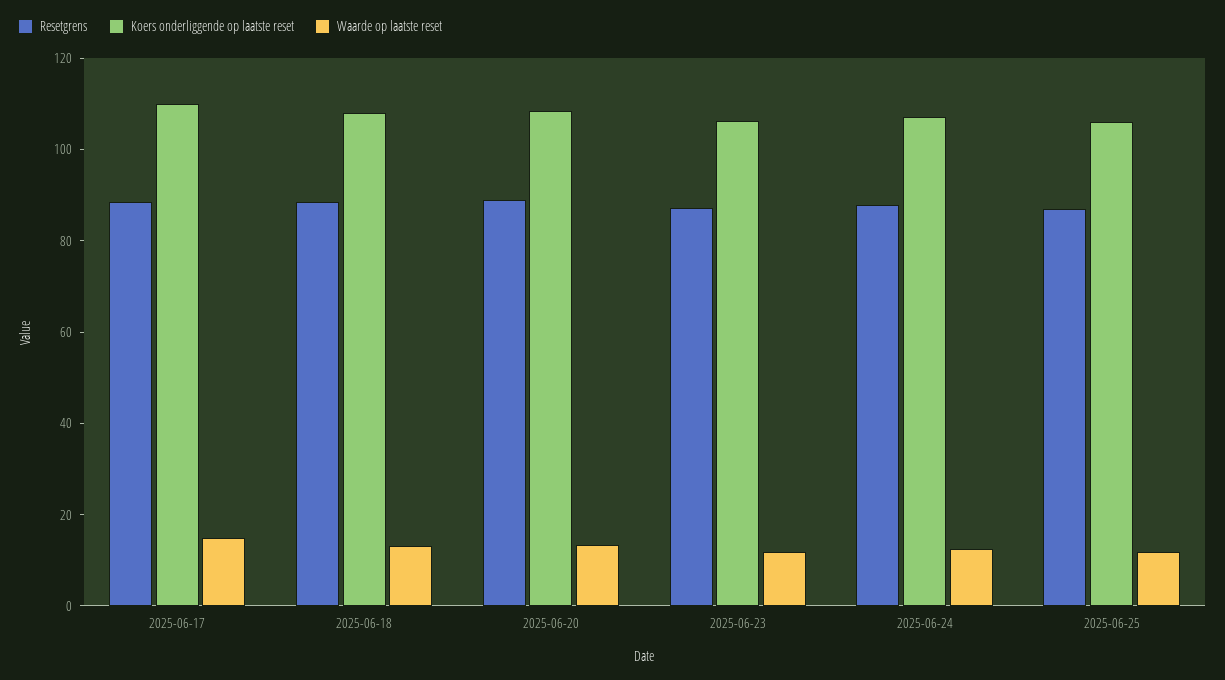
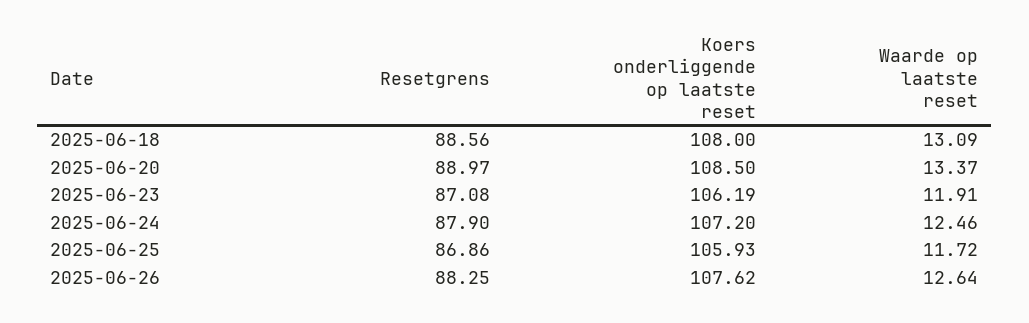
Resetgrens, 2025-06-17: 90 -> none
Koers onderliggende op laatste reset, 2025-06-17: 110 -> none
Waarde op laatste reset, 2025-06-17: 15 -> none
Resetgrens, 2025-06-26: none -> 88.25
Koers onderliggende op laatste reset, 2025-06-26: none -> 107.62
Waarde op laatste reset, 2025-06-26: none -> 12.64

